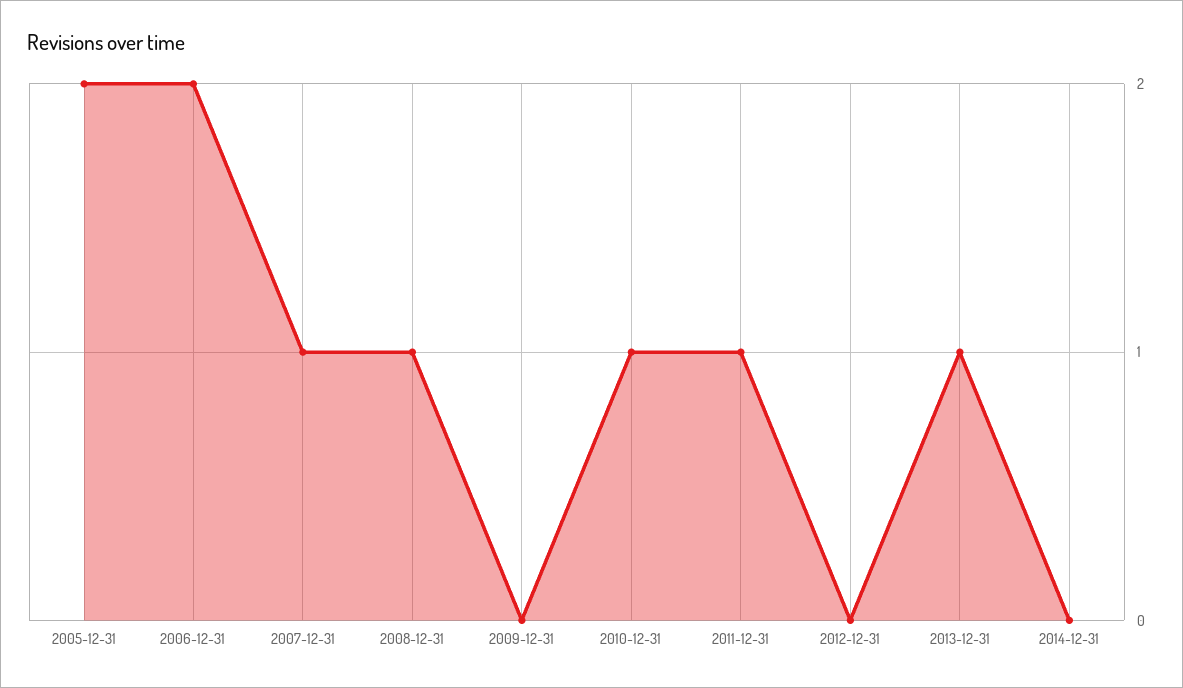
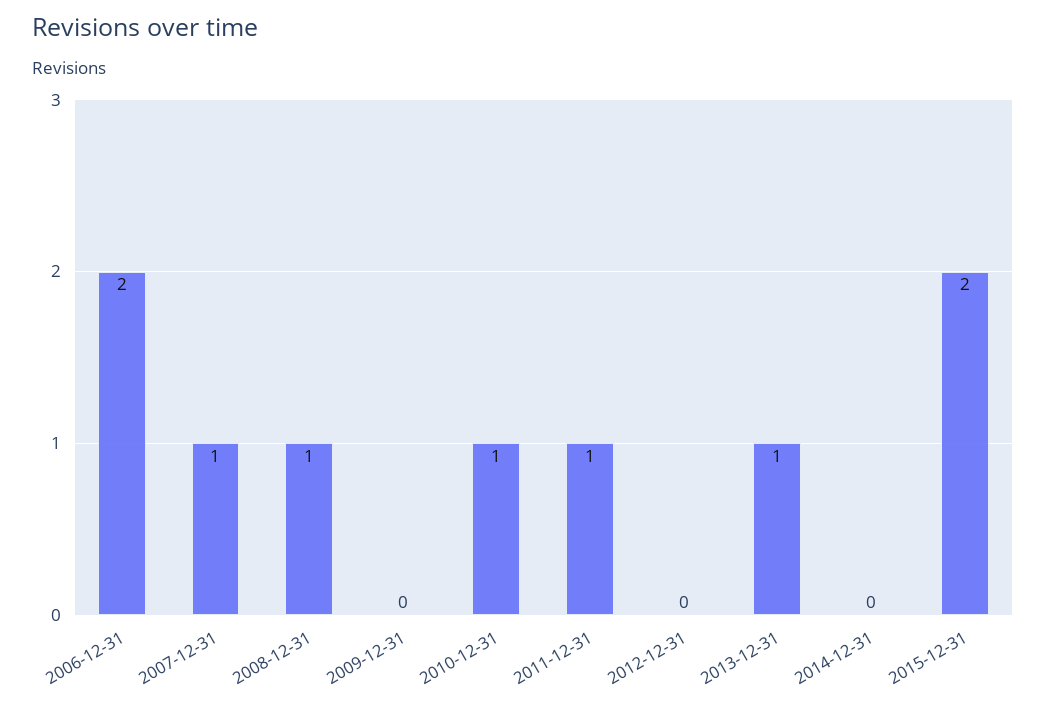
2005-12-31: 2 -> none
2015-12-31: none -> 2

